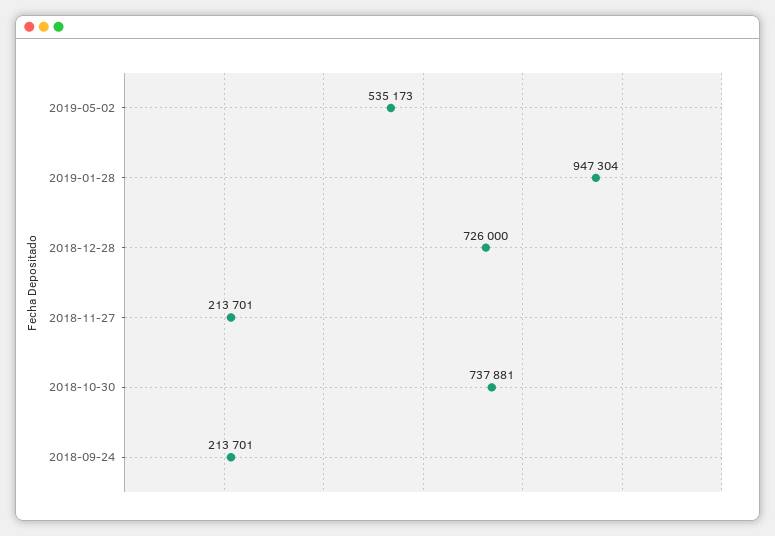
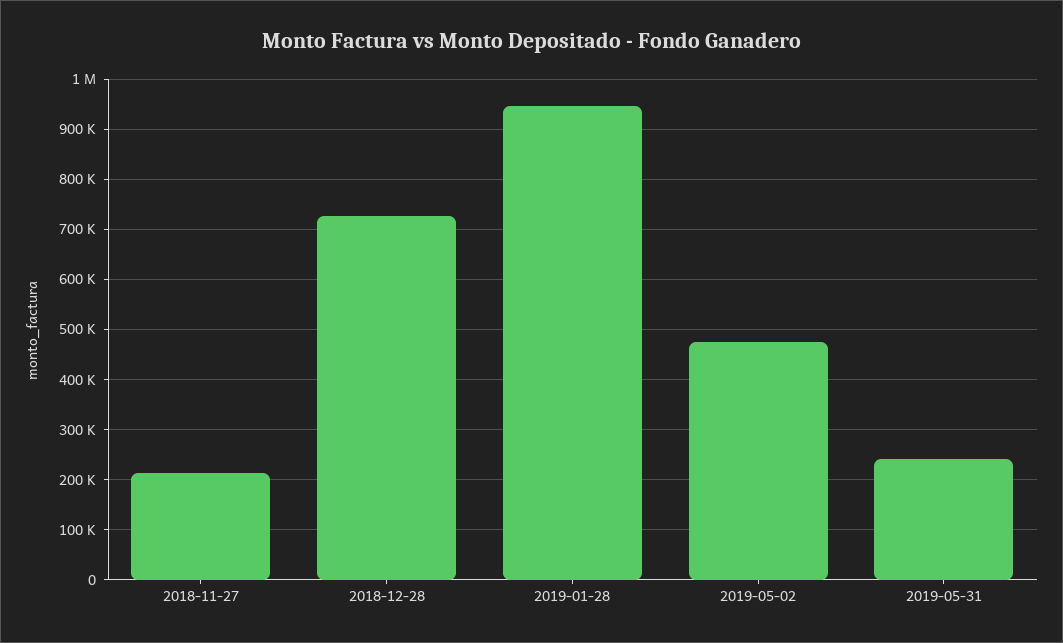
2019-05-02: 535173 -> 480000
2018-10-30: 737881 -> none
2018-09-24: 213701 -> none
2019-05-31: none -> 240000

